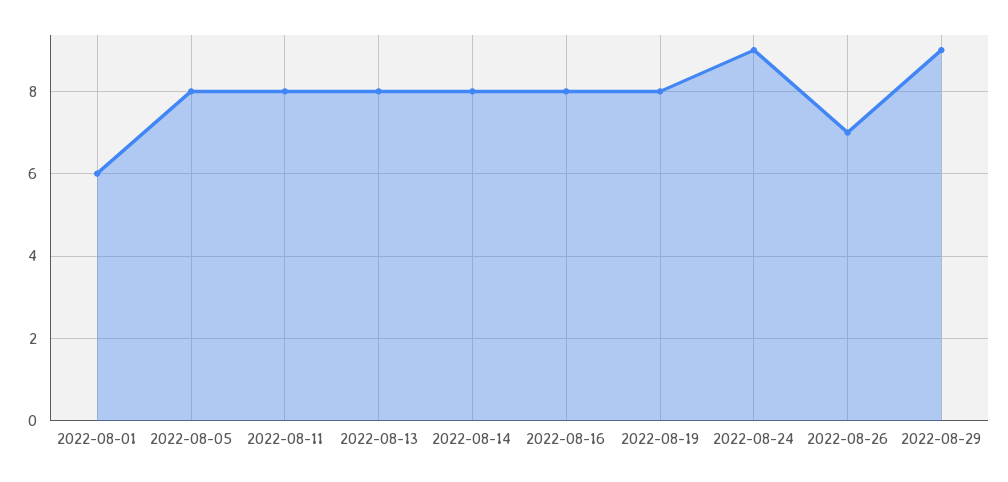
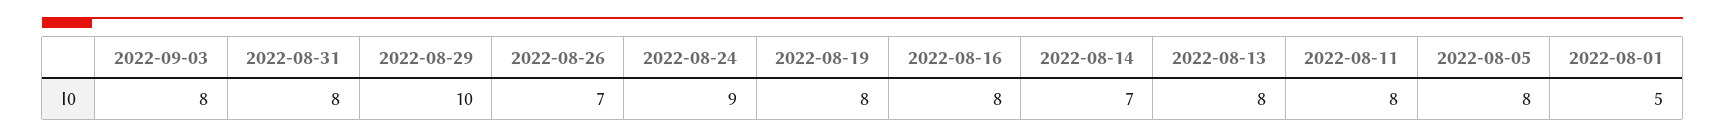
2022-08-01: 6 -> 5
2022-08-14: 8 -> 7
2022-08-29: 9 -> 10
2022-09-03: none -> 8
2022-08-31: none -> 8

